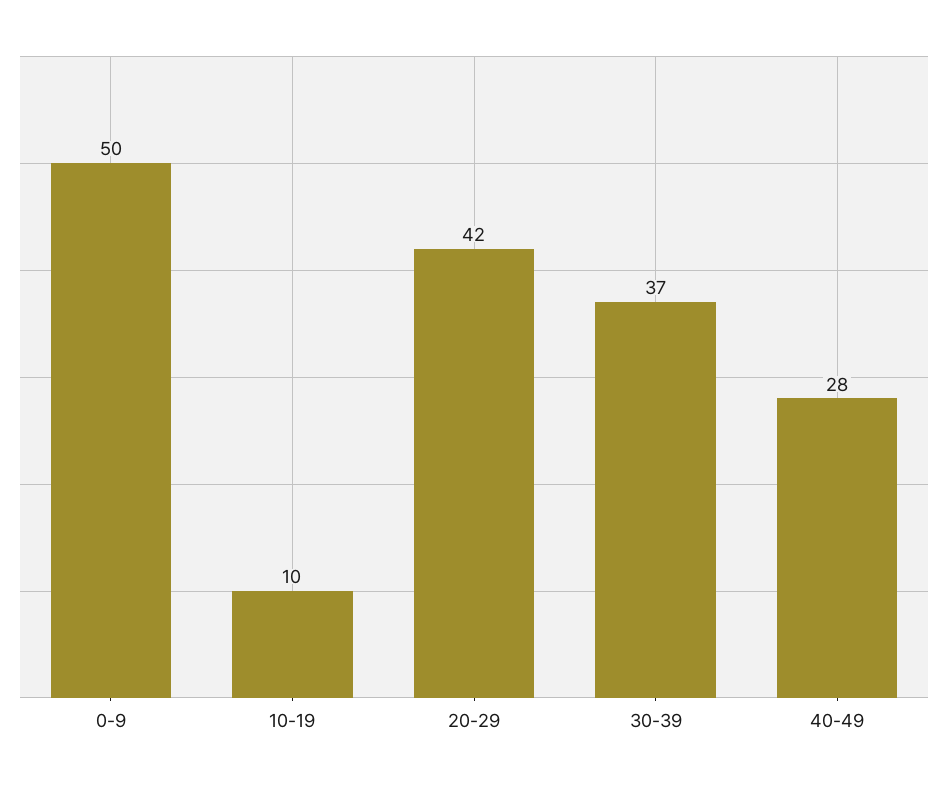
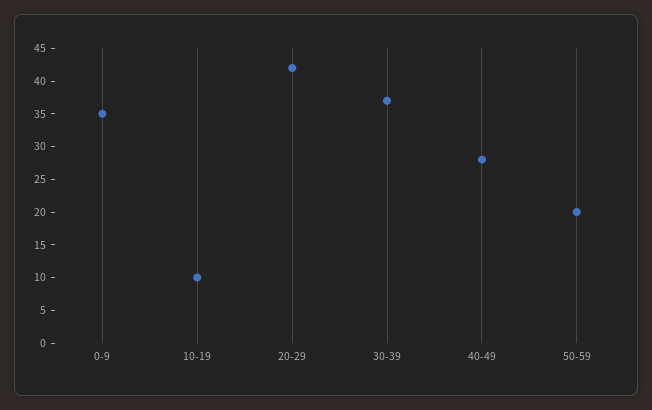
0-9: 50 -> 35
50-59: none -> 20

